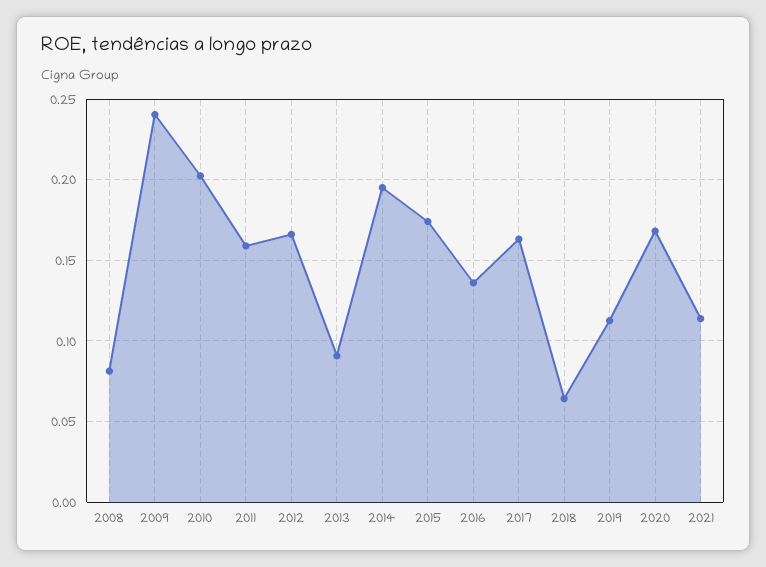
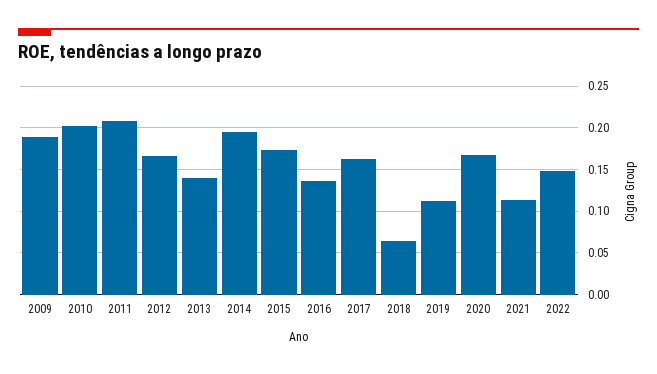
2008: 0.08 -> none
2009: 0.24 -> 0.19
2011: 0.16 -> 0.21
2013: 0.09 -> 0.14
2022: none -> 0.15

